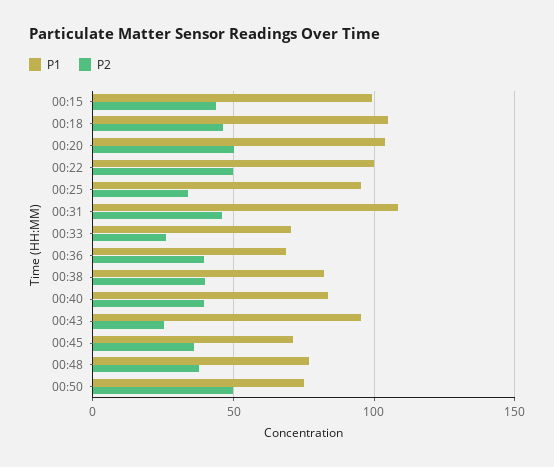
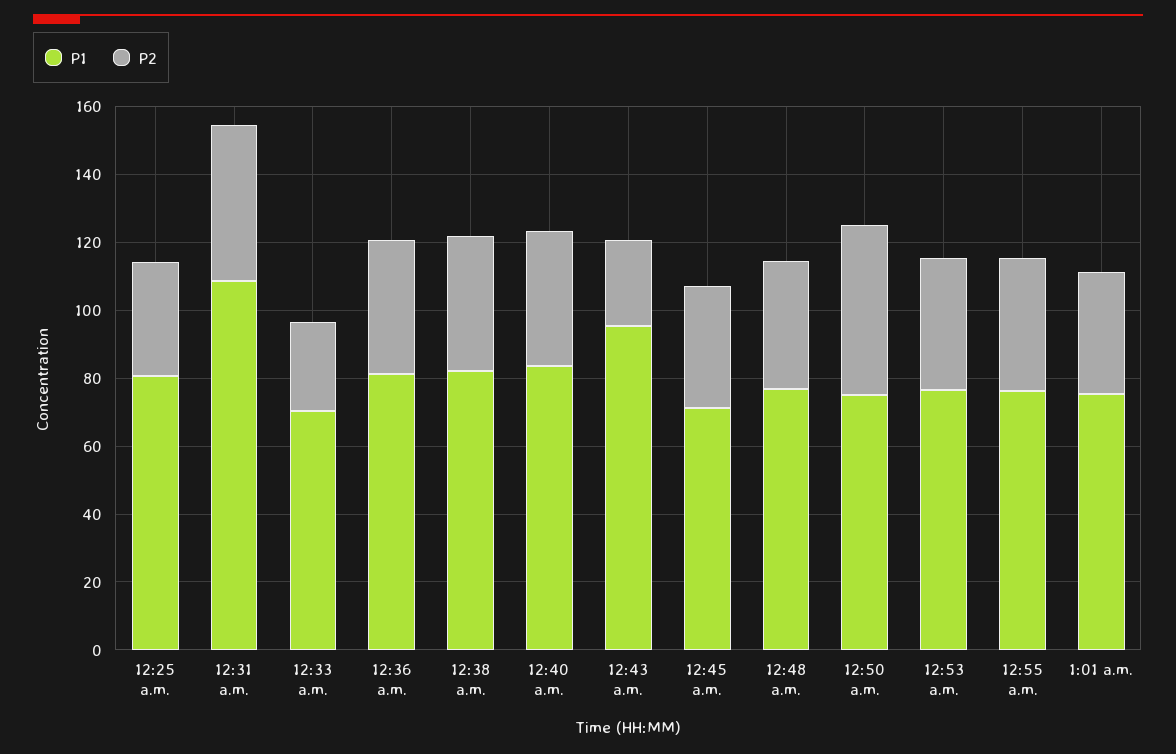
P1, 00:15: 100 -> none
P2, 00:15: 45 -> none
P1, 00:18: 105 -> none
P2, 00:18: 45 -> none
P1, 00:20: 105 -> none
P2, 00:20: 50 -> none
P1, 00:22: 100 -> none
P2, 00:22: 50 -> none
P1, 00:25: 95 -> 80
P1, 00:36: 70 -> 80
P1, 12:53 a.m.: none -> 75
P2, 12:53 a.m.: none -> 40
P1, 12:55 a.m.: none -> 75
P2, 12:55 a.m.: none -> 40
P1, 1:01 a.m.: none -> 75
P2, 1:01 a.m.: none -> 35

